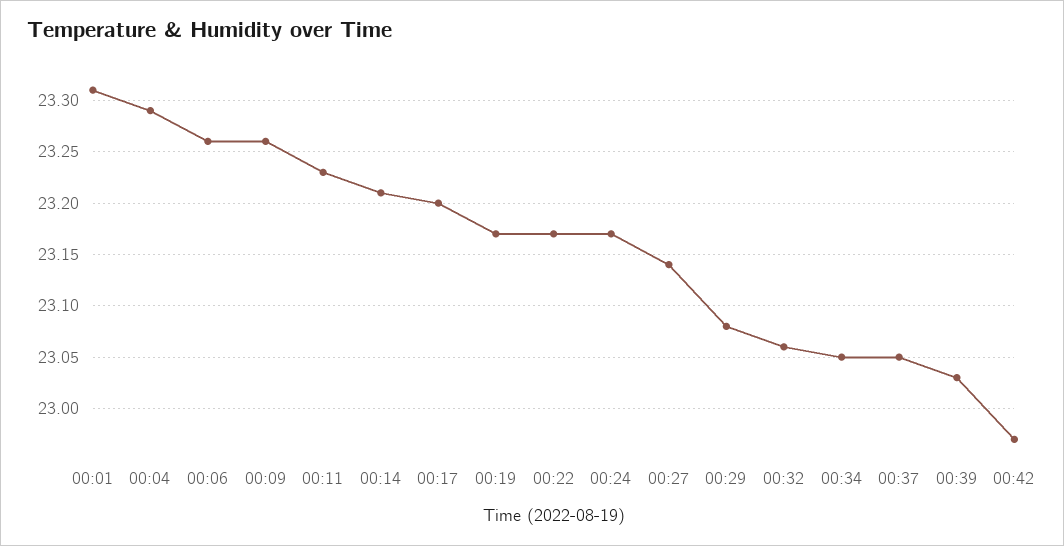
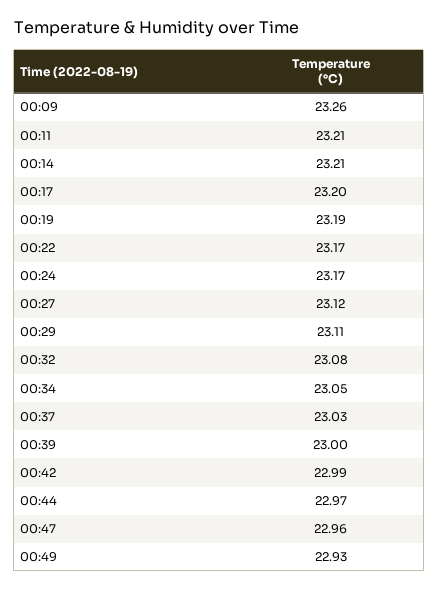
00:01: 23.31 -> none
00:04: 23.29 -> none
00:06: 23.26 -> none
00:11: 23.23 -> 23.21
00:19: 23.17 -> 23.19
00:27: 23.14 -> 23.12
00:29: 23.08 -> 23.11
00:32: 23.06 -> 23.08
00:37: 23.05 -> 23.03
00:39: 23.03 -> 23
00:42: 22.97 -> 22.99
00:44: none -> 22.97
00:47: none -> 22.96
00:49: none -> 22.93

